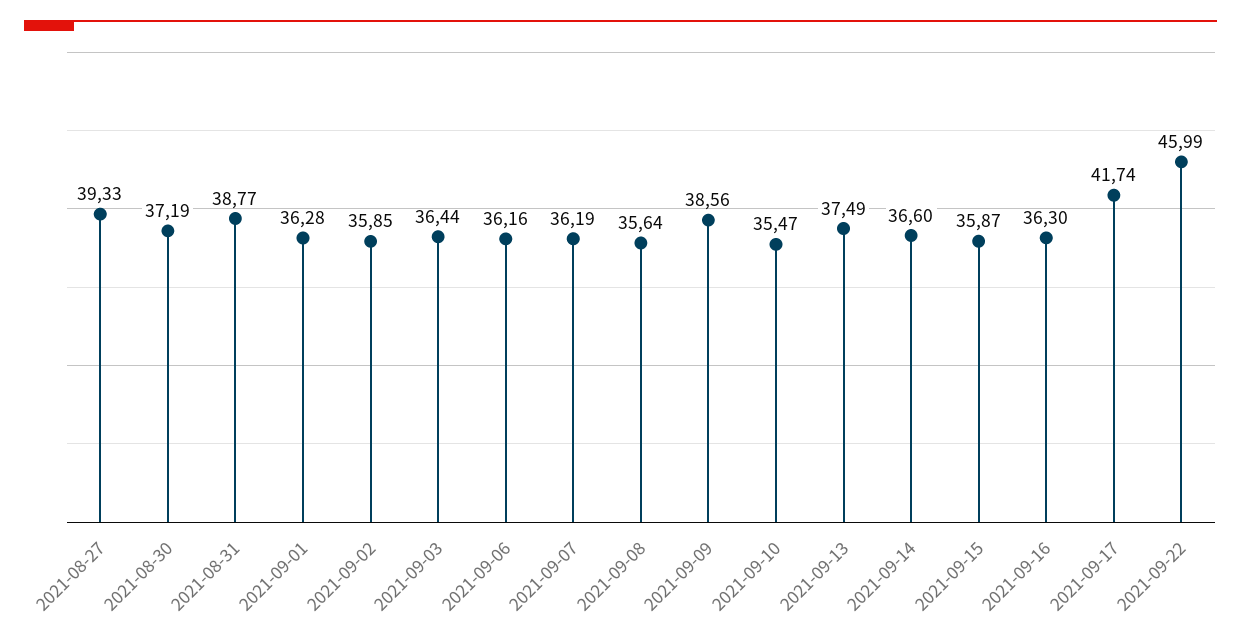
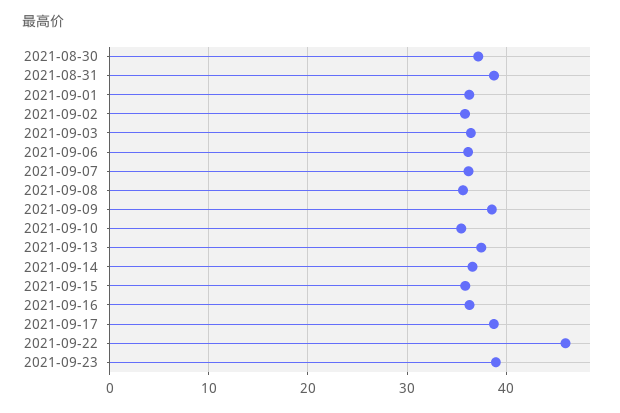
2021-08-27: 39.33 -> none
2021-09-17: 41.74 -> 39
2021-09-23: none -> 39

